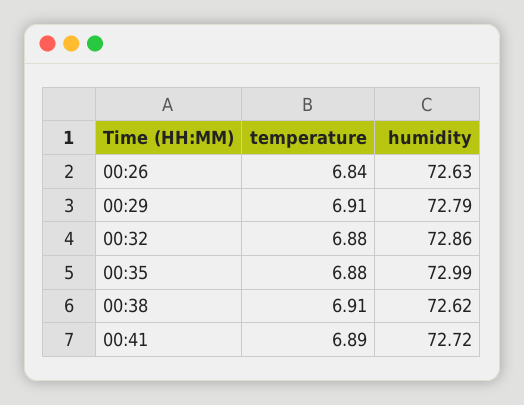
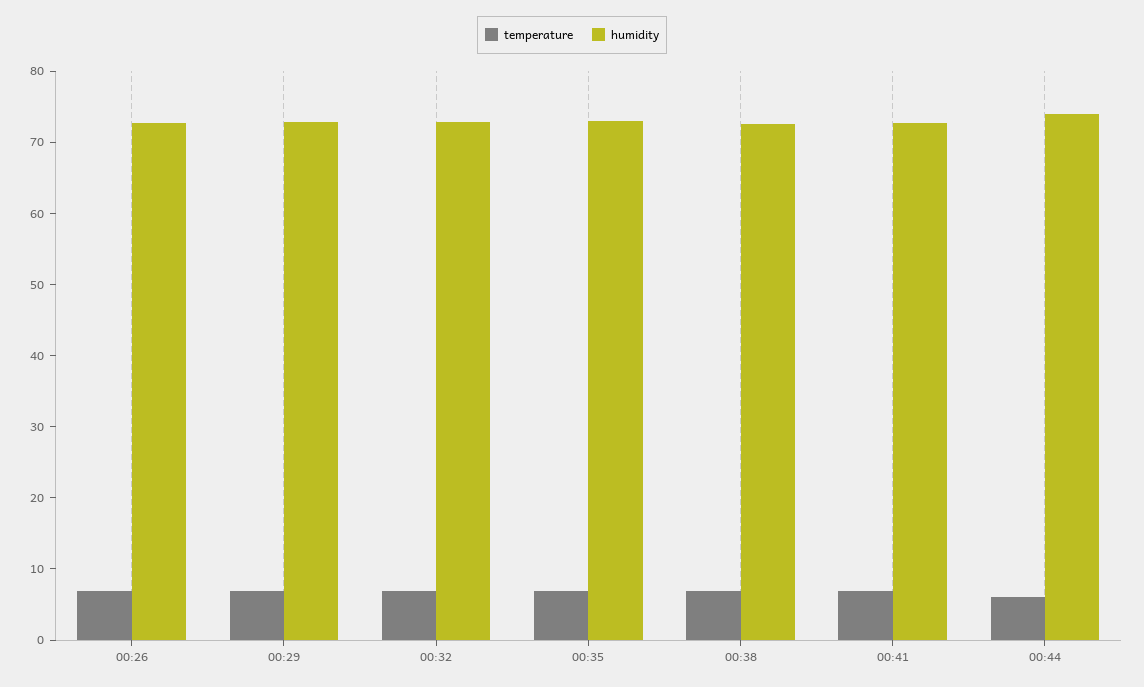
temperature, 00:44: none -> 6
humidity, 00:44: none -> 74

